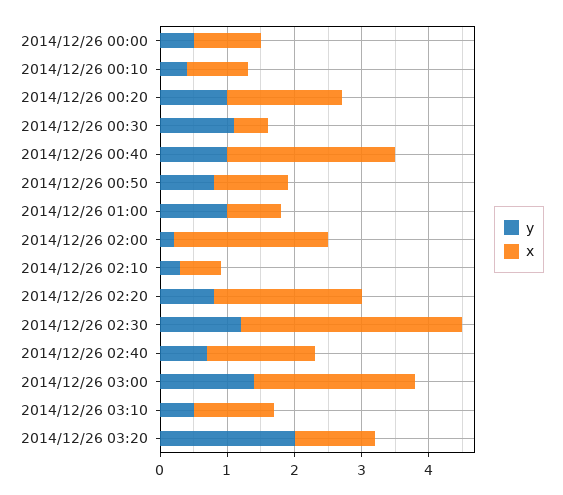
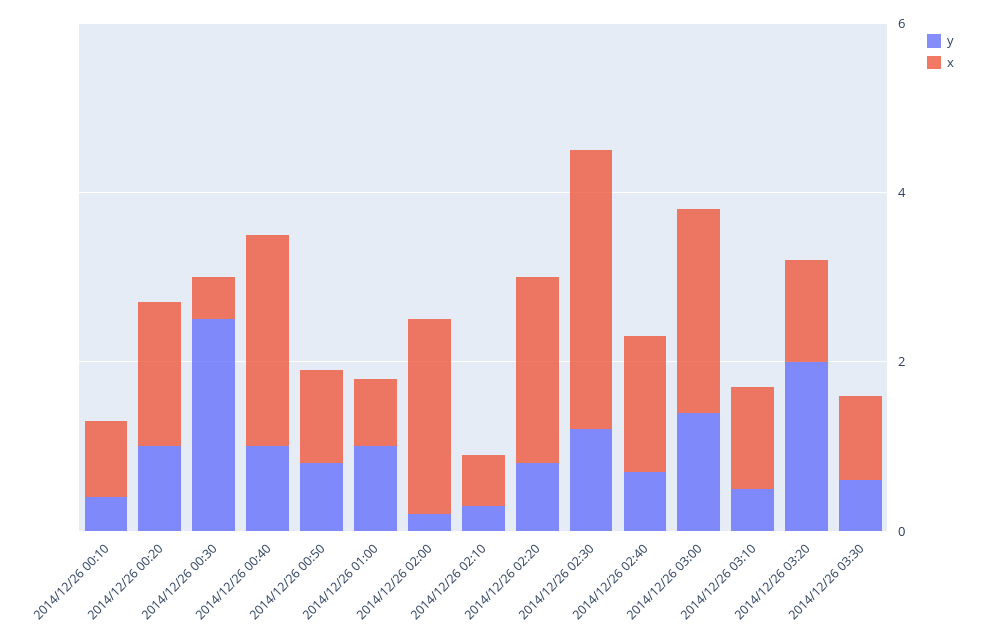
y, 2014/12/26 00:00: 0.5 -> none
x, 2014/12/26 00:00: 1 -> none
y, 2014/12/26 00:30: 1 -> 2.5
y, 2014/12/26 03:30: none -> 0.5
x, 2014/12/26 03:30: none -> 1

